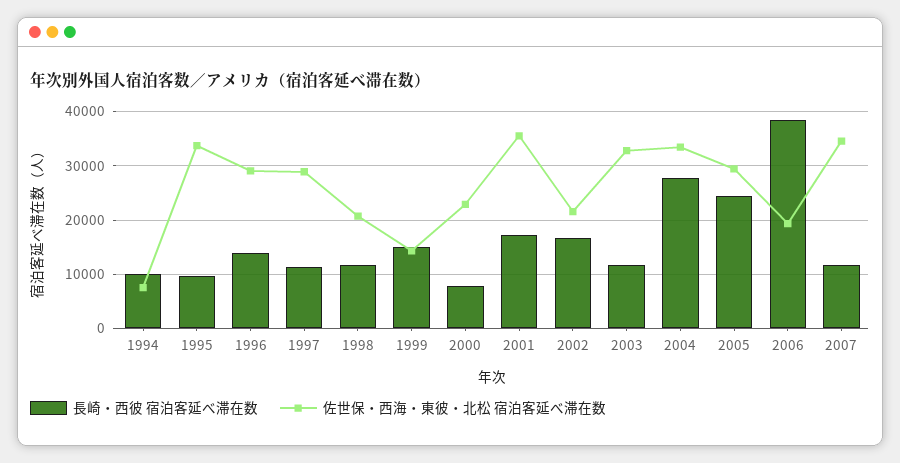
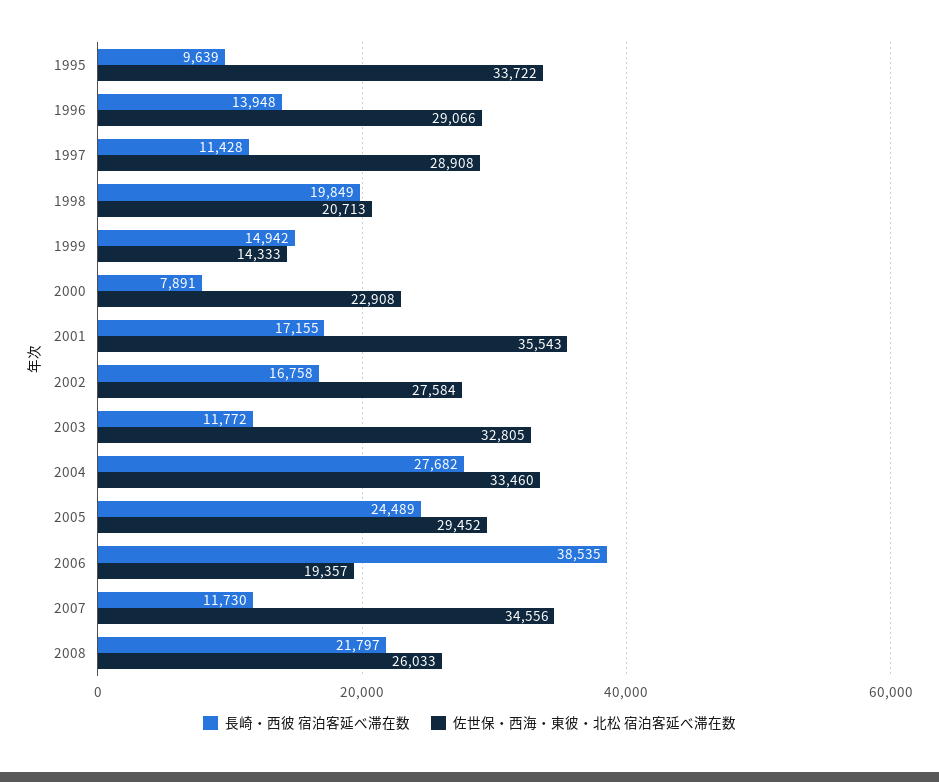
長崎・西彼 宿泊客延べ滞在数, 1994: 10000 -> none
佐世保・西海・東彼・北松 宿泊客延べ滞在数, 1994: 8000 -> none
長崎・西彼 宿泊客延べ滞在数, 1998: 12000 -> 19849
佐世保・西海・東彼・北松 宿泊客延べ滞在数, 2002: 22000 -> 27584
長崎・西彼 宿泊客延べ滞在数, 2008: none -> 21797
佐世保・西海・東彼・北松 宿泊客延べ滞在数, 2008: none -> 26033

